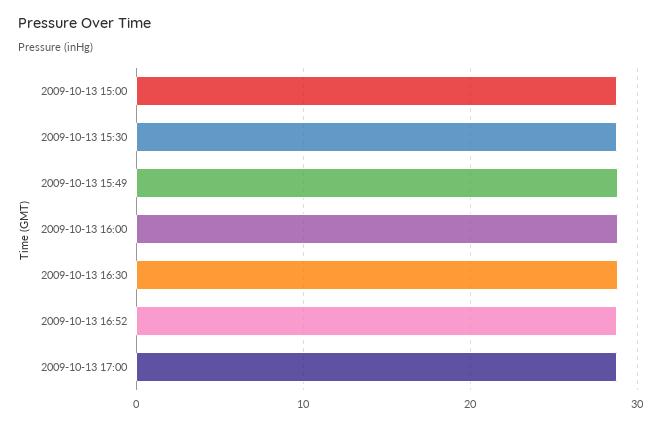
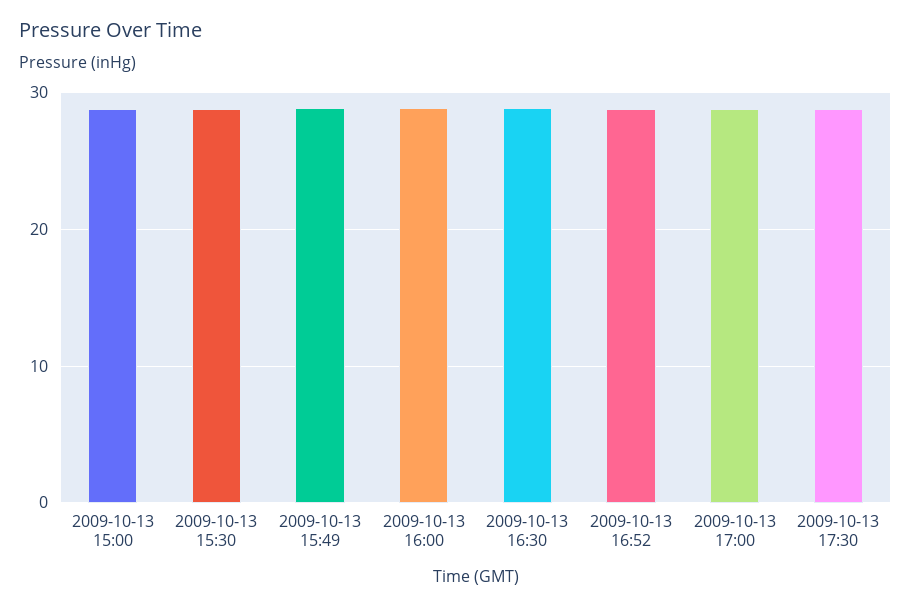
2009-10-13 17:30: none -> 29

